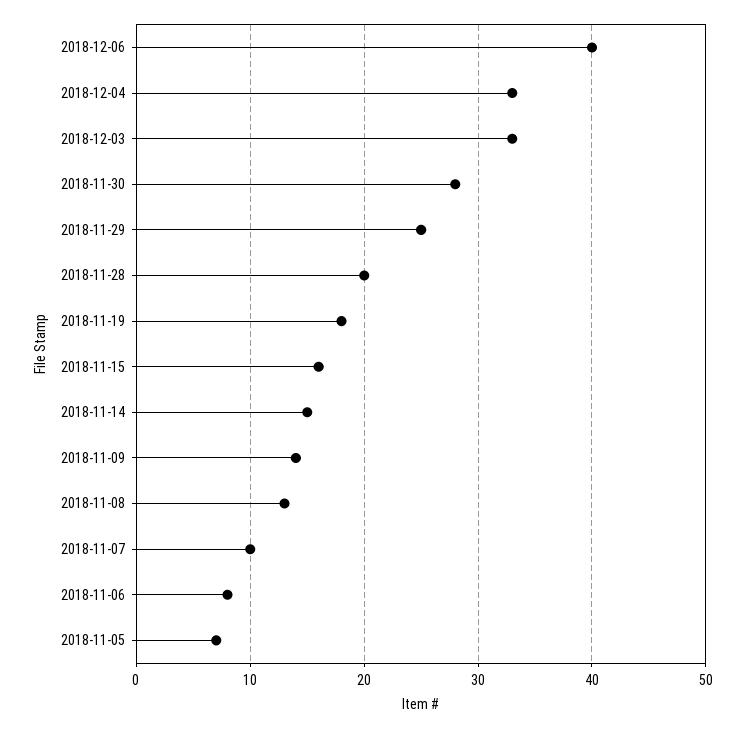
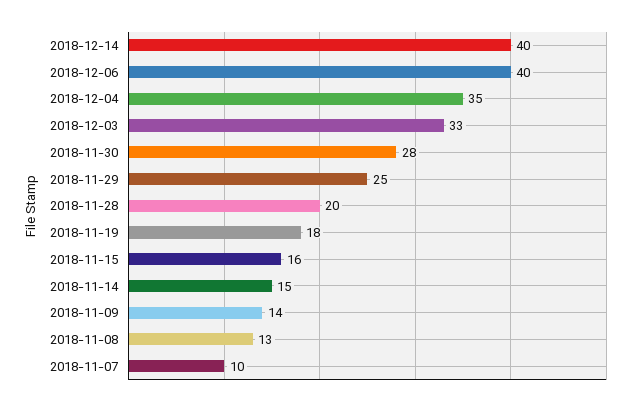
2018-12-04: 33 -> 35
2018-11-06: 8 -> none
2018-11-05: 7 -> none
2018-12-14: none -> 40

